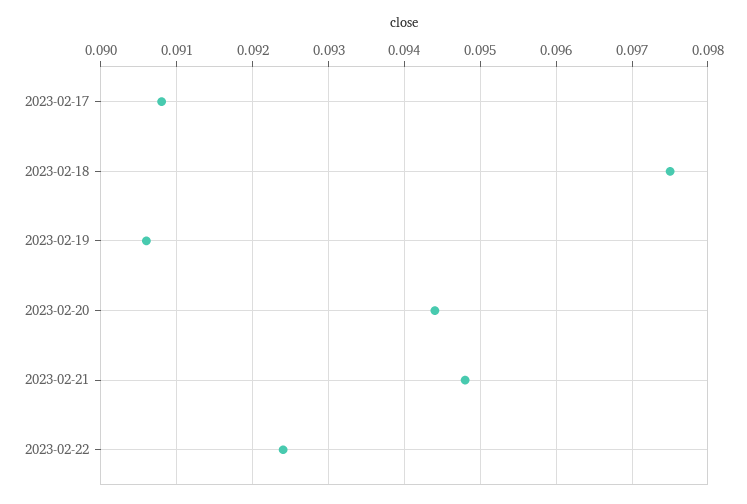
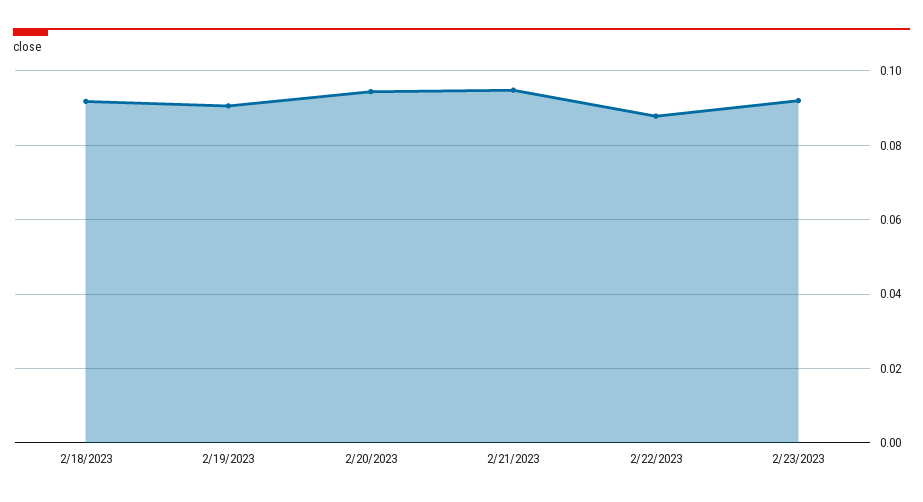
2023-02-17: 0.0908 -> none
2023-02-18: 0.0975 -> 0.092
2023-02-22: 0.0924 -> 0.088
2/23/2023: none -> 0.092

